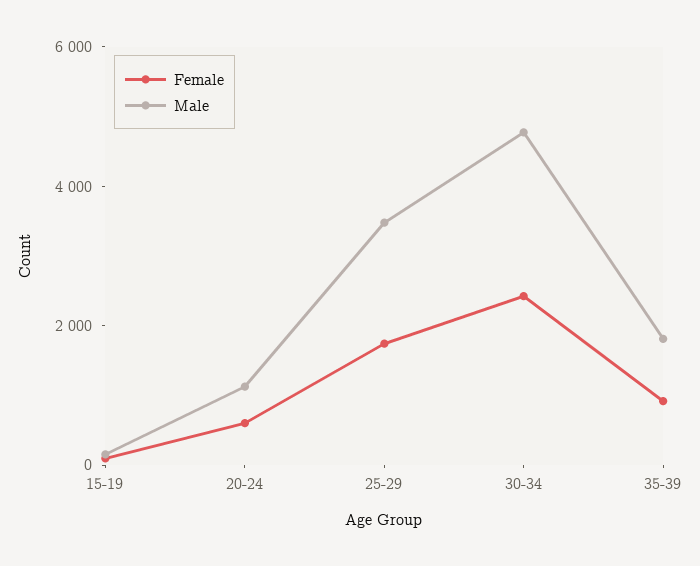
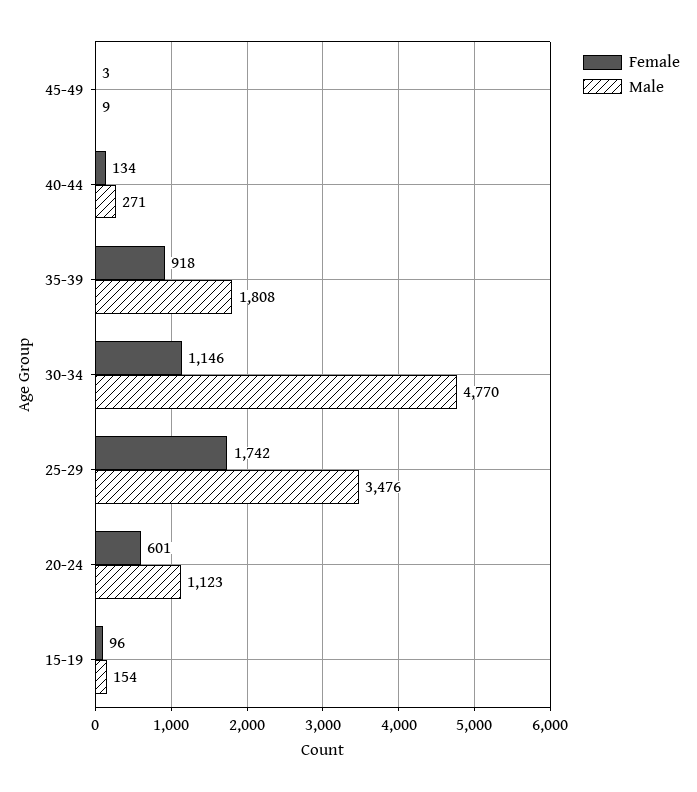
Female, 30-34: 2500 -> 1146
Female, 45-49: none -> 3
Male, 45-49: none -> 9
Female, 40-44: none -> 134
Male, 40-44: none -> 271

